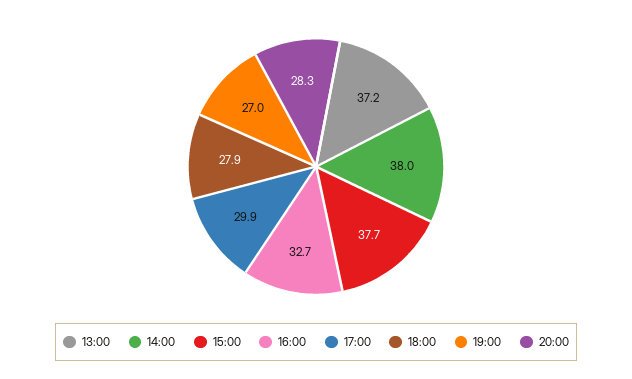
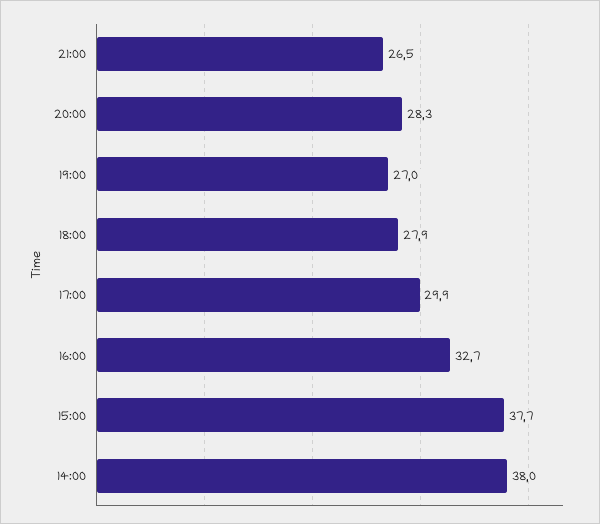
13:00: 37.2 -> none
21:00: none -> 26.5

